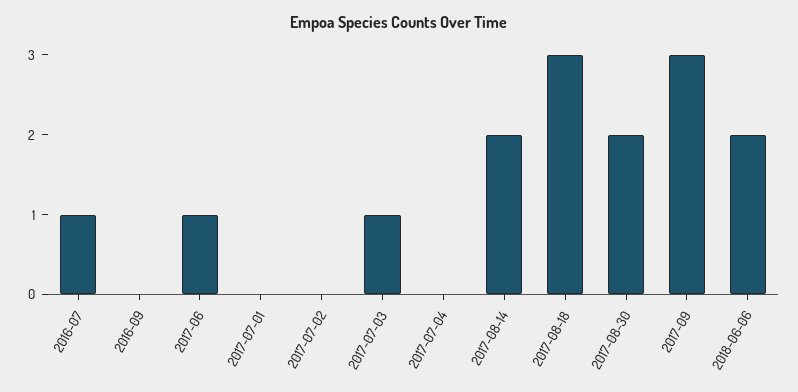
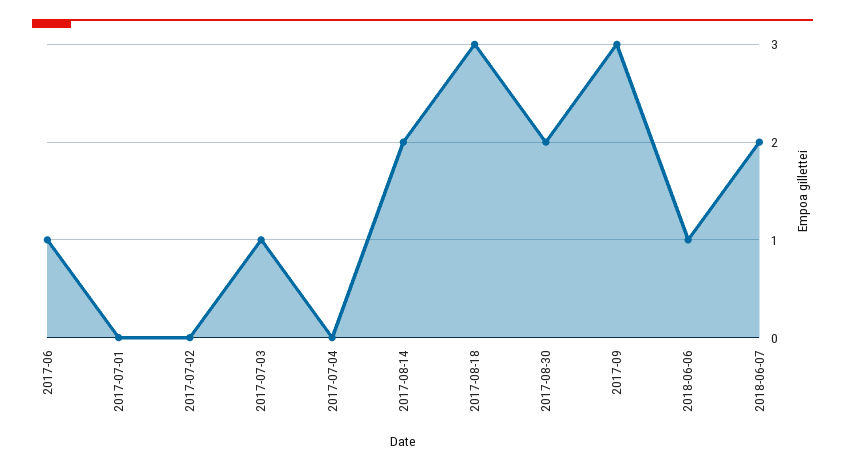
2016-07: 1 -> none
2016-09: 0 -> none
2018-06-06: 2 -> 1
2018-06-07: none -> 2

